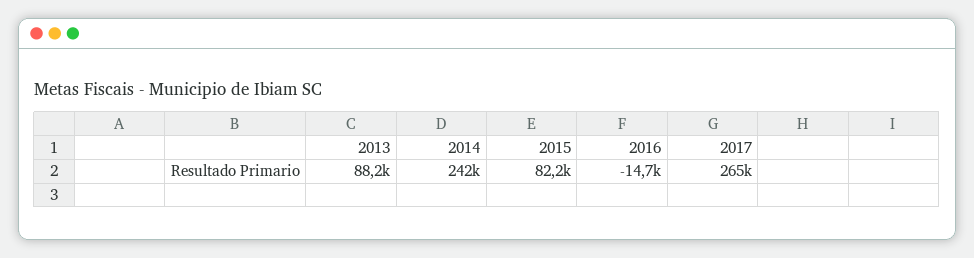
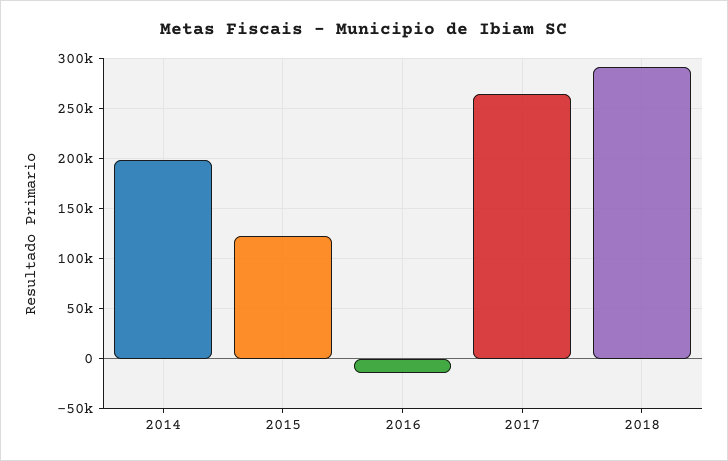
2013: 88200 -> none
2014: 242000 -> 200000
2015: 82200 -> 120000
2018: none -> 290000

